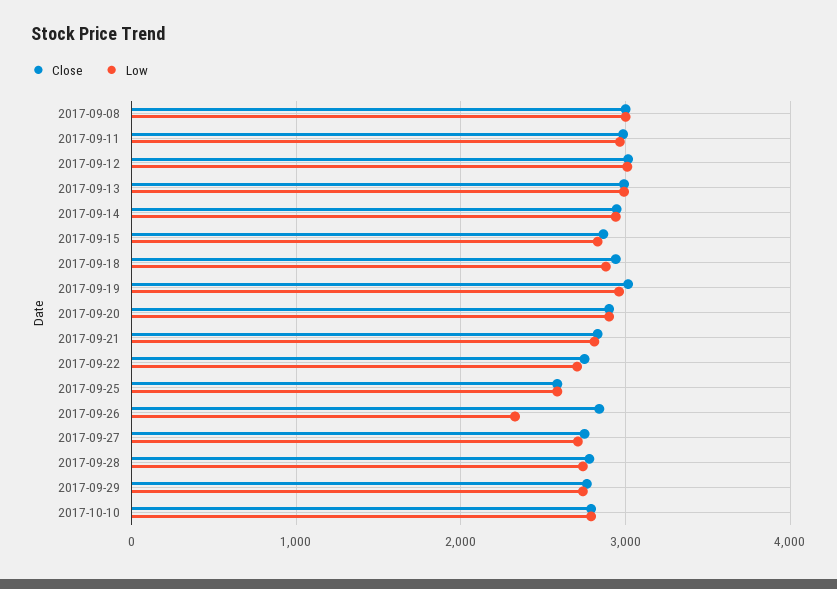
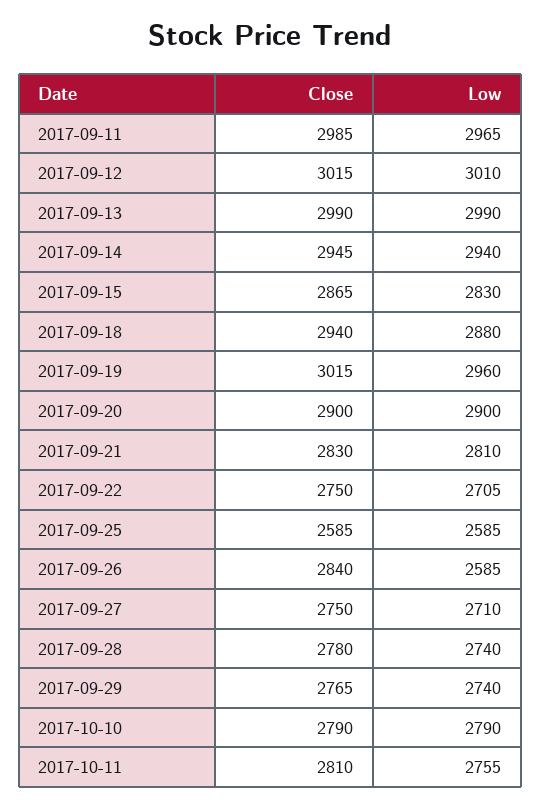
Close, 2017-09-08: 3000 -> none
Low, 2017-09-08: 3000 -> none
Low, 2017-09-26: 2300 -> 2585
Close, 2017-10-11: none -> 2810
Low, 2017-10-11: none -> 2755

